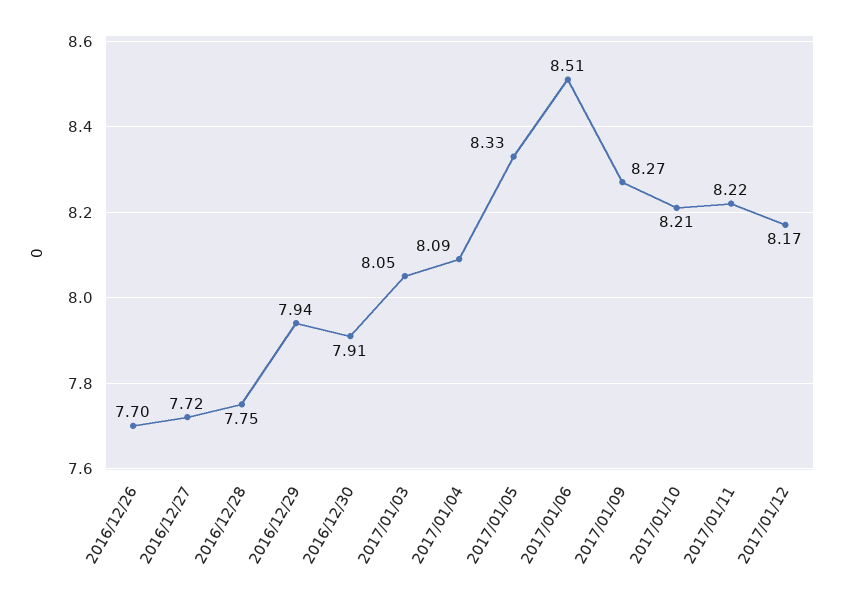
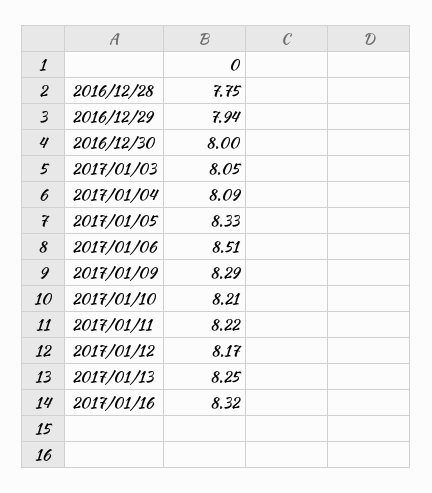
2016/12/26: 7.7 -> none
2016/12/27: 7.72 -> none
2016/12/30: 7.91 -> 8
2017/01/09: 8.27 -> 8.29
2017/01/13: none -> 8.25
2017/01/16: none -> 8.32

